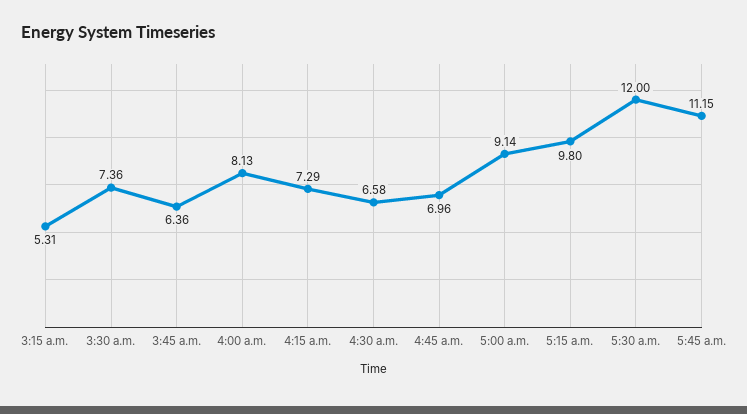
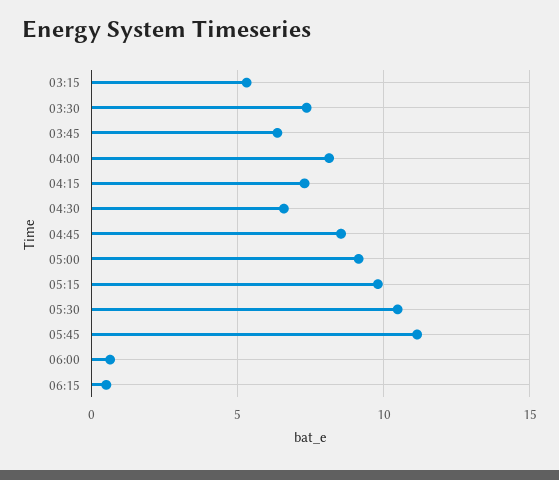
4:45 a.m.: 6.96 -> 8.5
5:30 a.m.: 12 -> 10.5
06:00: none -> 0.5
06:15: none -> 0.5

